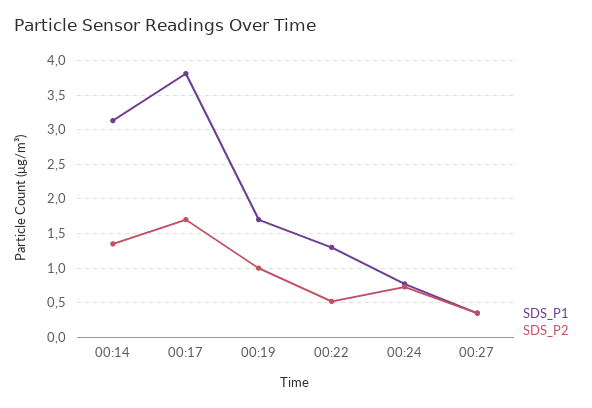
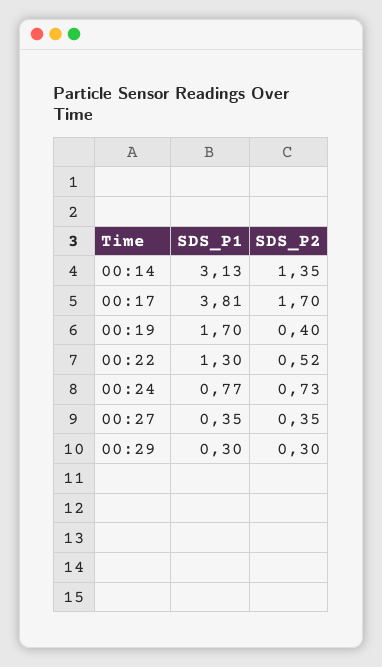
SDS_P2, 00:19: 1 -> 0.4
SDS_P1, 00:29: none -> 0.3
SDS_P2, 00:29: none -> 0.3

